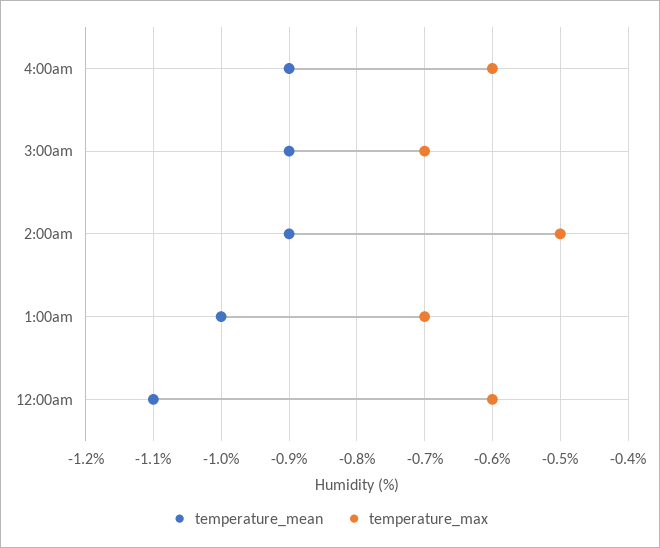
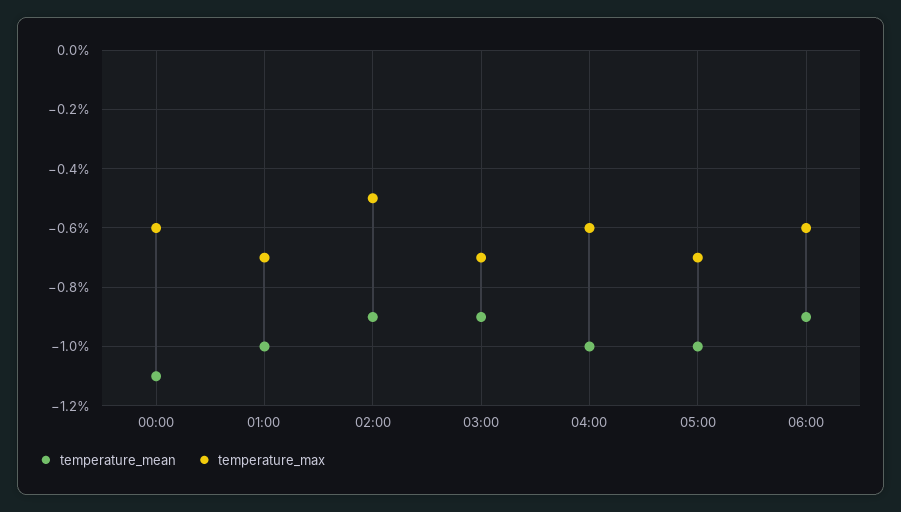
temperature_mean, 4:00am: -0.9 -> -1
temperature_mean, 05:00: none -> -1
temperature_max, 05:00: none -> -0.7
temperature_mean, 06:00: none -> -0.9
temperature_max, 06:00: none -> -0.6

